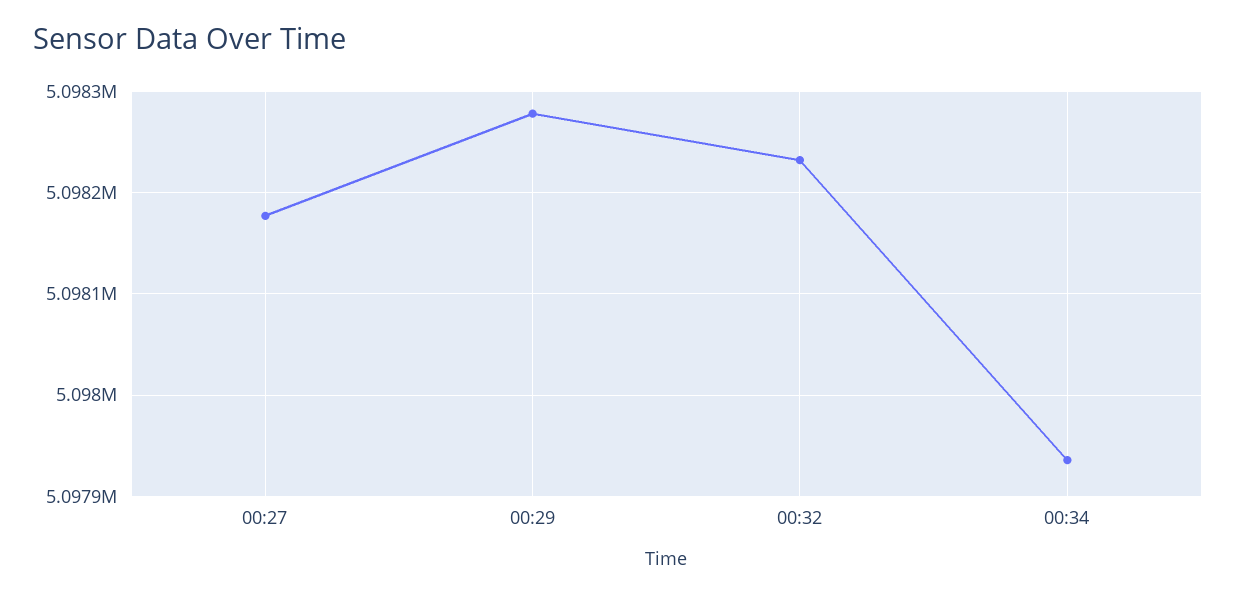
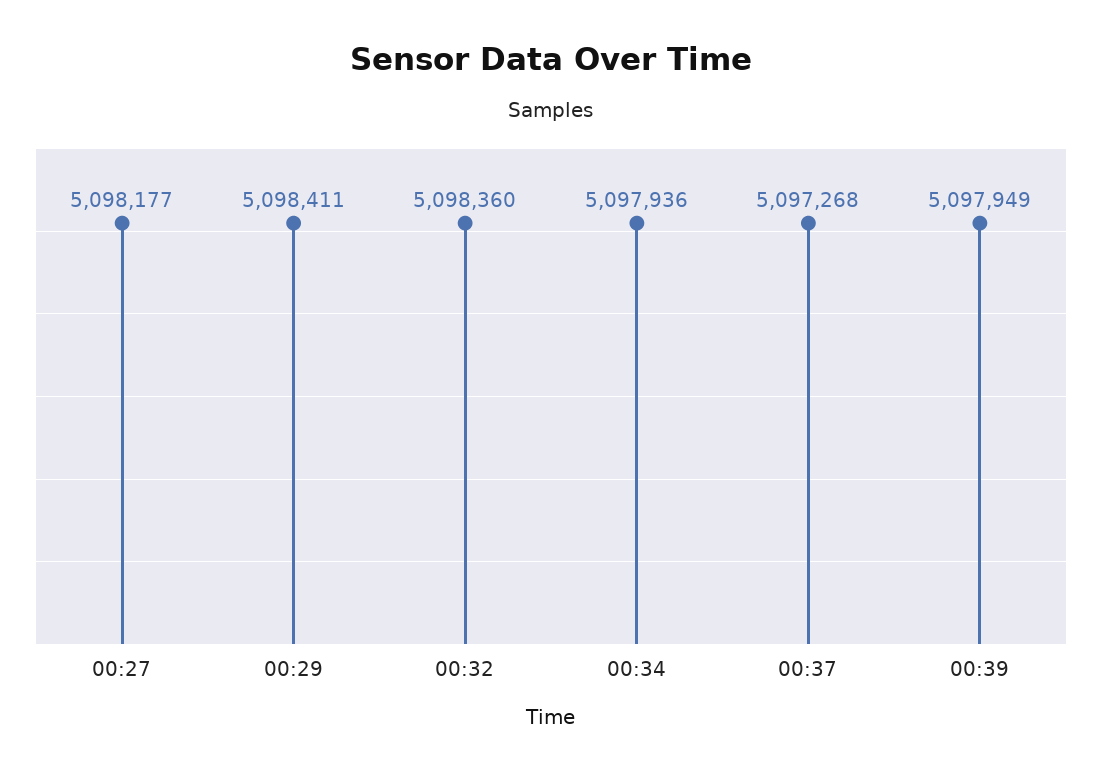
00:29: 5098280 -> 5098411
00:32: 5098230 -> 5098360
00:37: none -> 5097268
00:39: none -> 5097949

